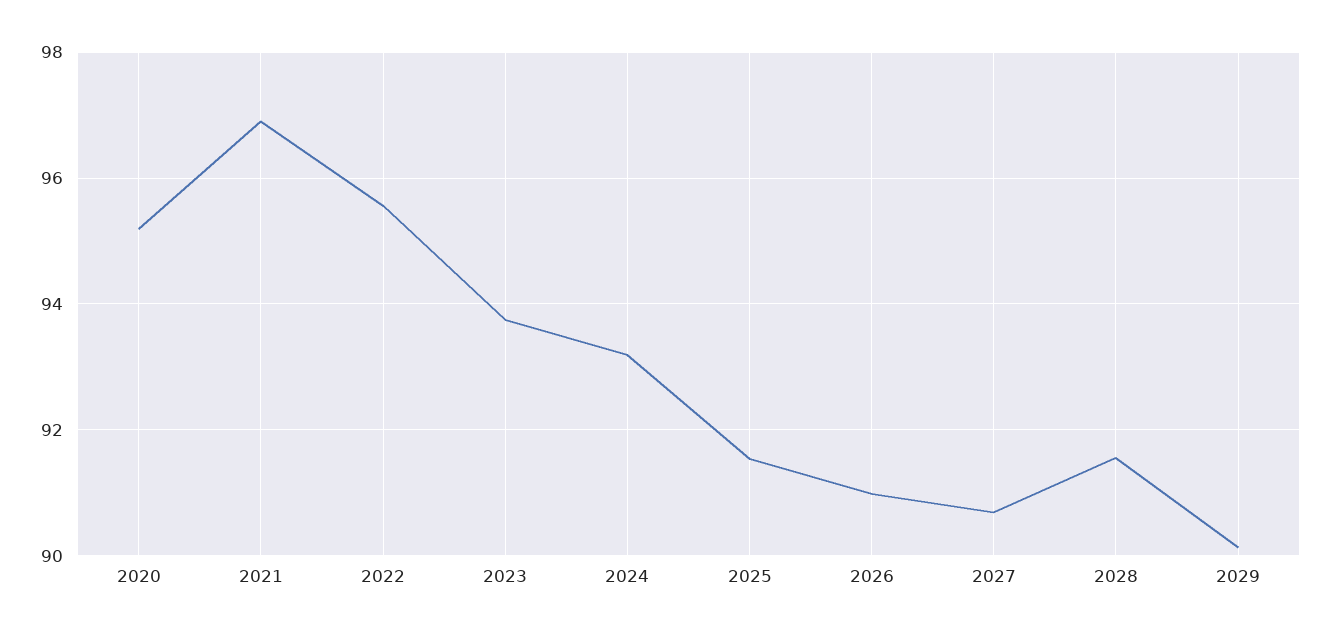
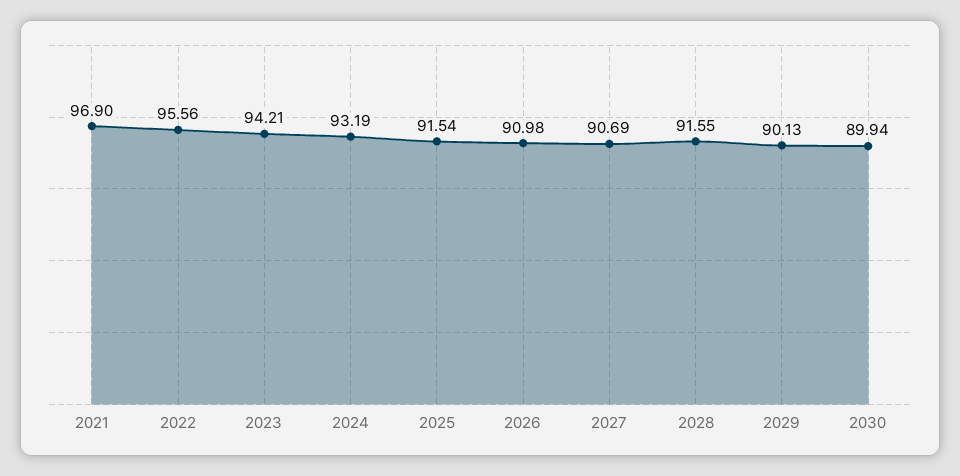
2020: 95.2 -> none
2023: 93.8 -> 94.21
2030: none -> 89.94

